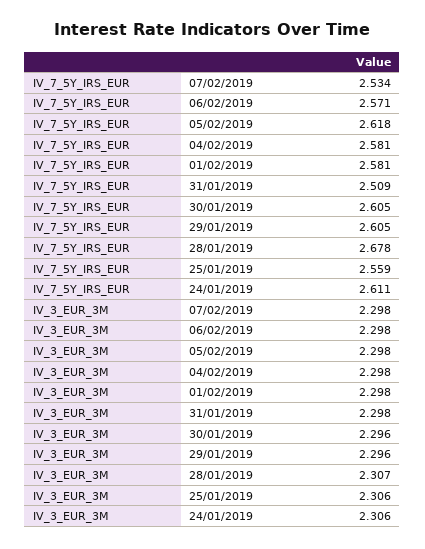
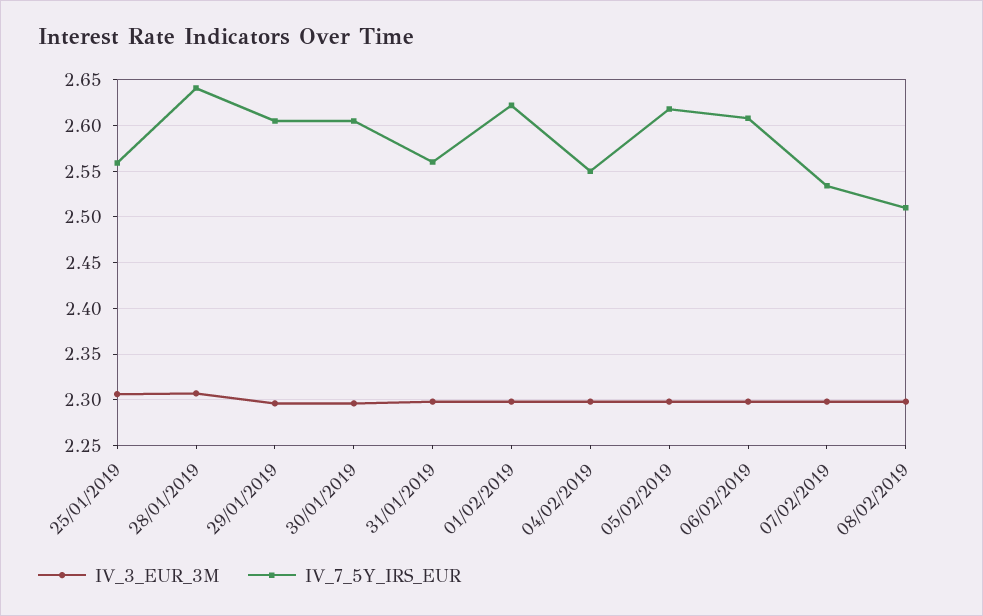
IV_7_5Y_IRS_EUR, 06/02/2019: 2.571 -> 2.61
IV_7_5Y_IRS_EUR, 04/02/2019: 2.581 -> 2.55
IV_7_5Y_IRS_EUR, 01/02/2019: 2.581 -> 2.62
IV_7_5Y_IRS_EUR, 31/01/2019: 2.509 -> 2.56
IV_7_5Y_IRS_EUR, 28/01/2019: 2.678 -> 2.64
IV_7_5Y_IRS_EUR, 24/01/2019: 2.611 -> none
IV_3_EUR_3M, 24/01/2019: 2.306 -> none
IV_3_EUR_3M, 08/02/2019: none -> 2.3
IV_7_5Y_IRS_EUR, 08/02/2019: none -> 2.51

